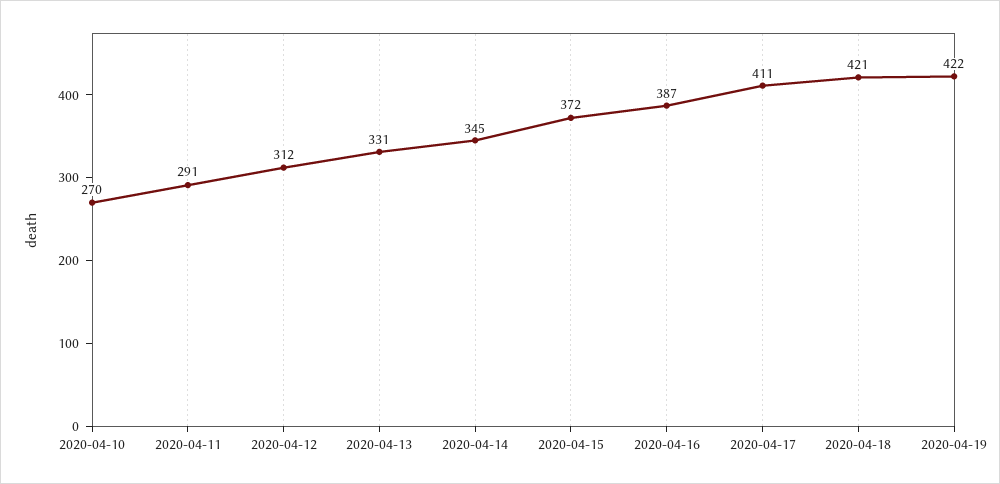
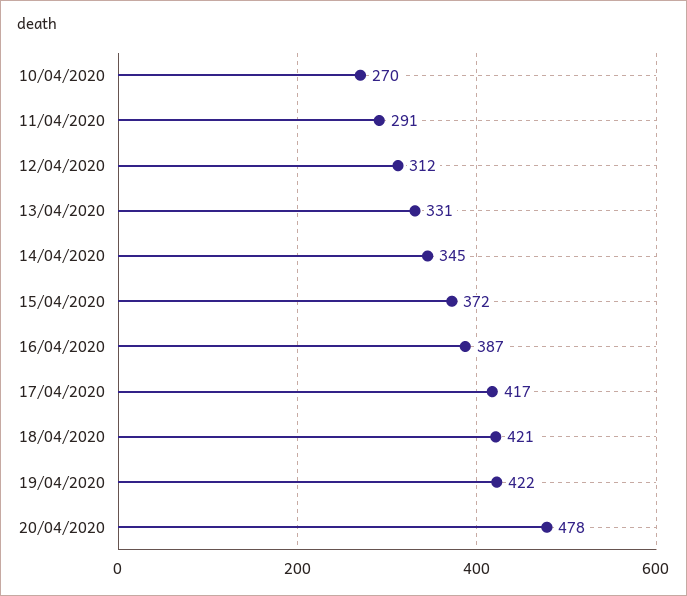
2020-04-17: 411 -> 417
20/04/2020: none -> 478

